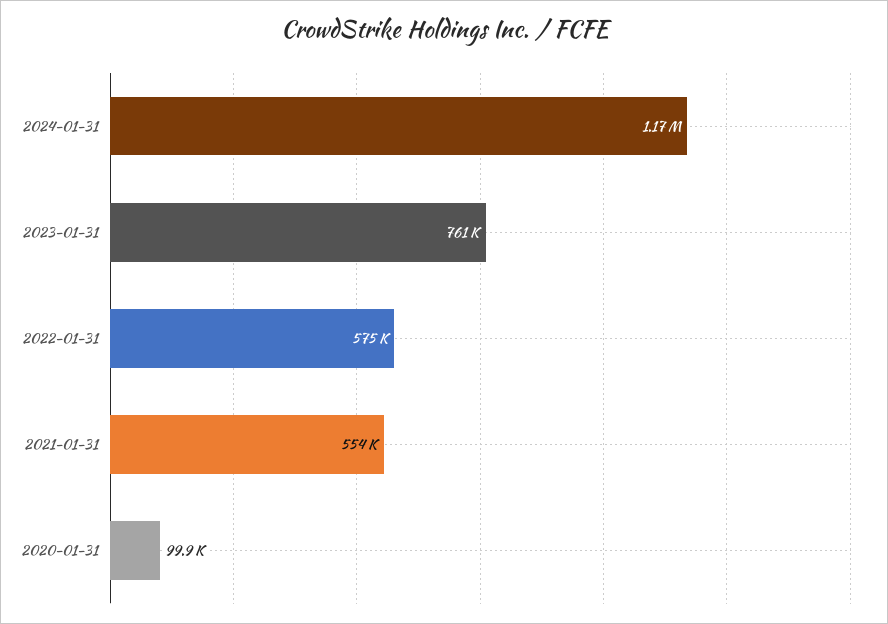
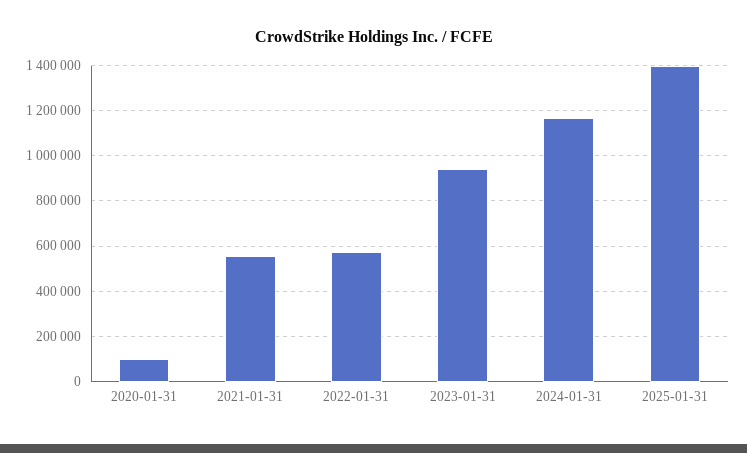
2023-01-31: 761000 -> 950000
2025-01-31: none -> 1400000

